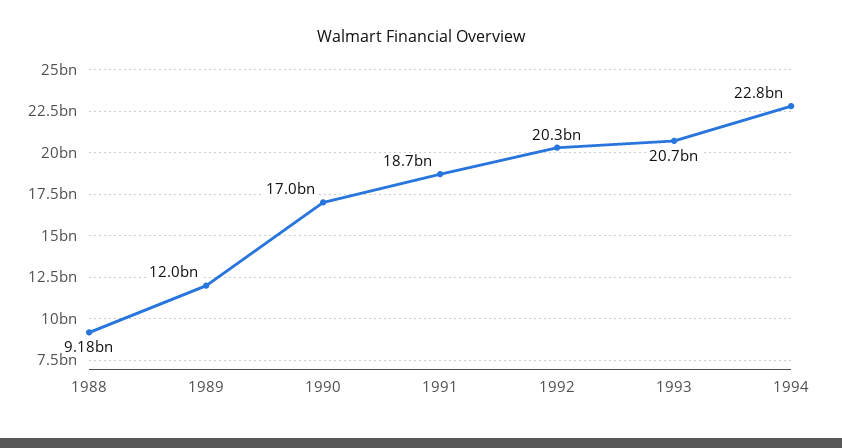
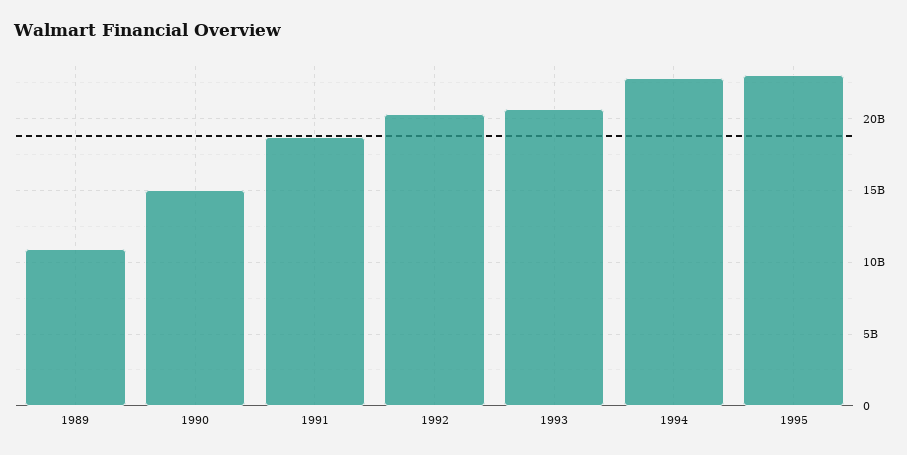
1988: 9180000000 -> none
1989: 12000000000 -> 11000000000
1990: 17000000000 -> 15000000000
1995: none -> 23000000000

